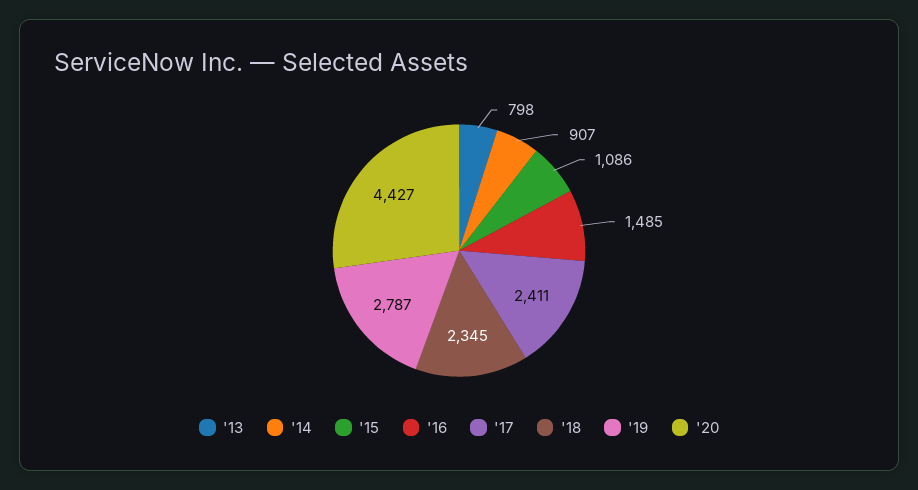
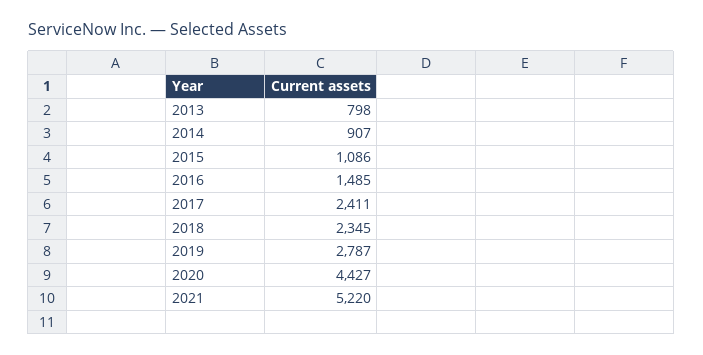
2021: none -> 5220

